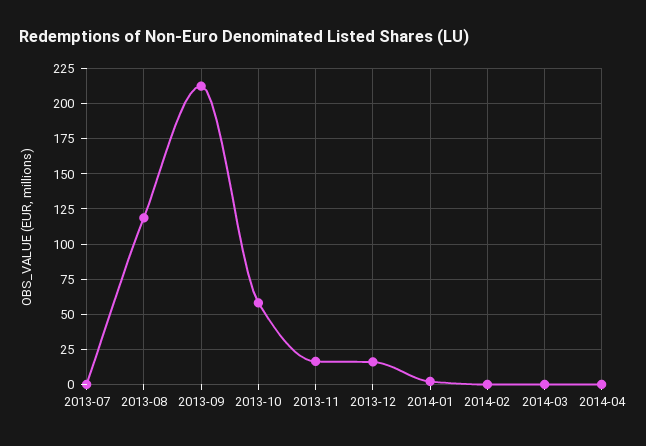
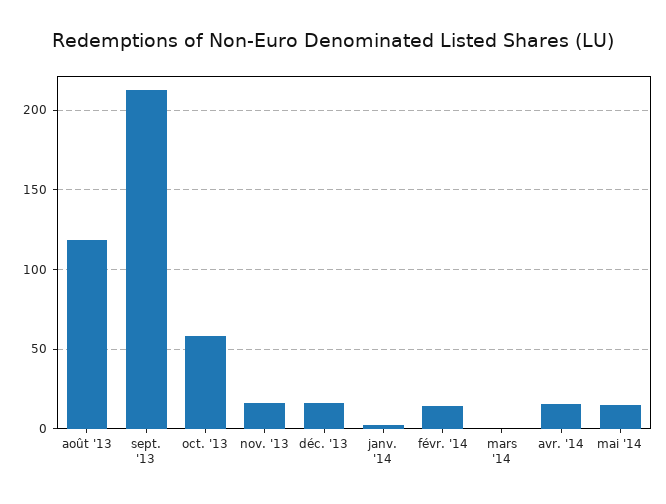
2013-07: 0 -> none
2014-02: 0 -> 15
2014-04: 0 -> 15
mai '14: none -> 15

